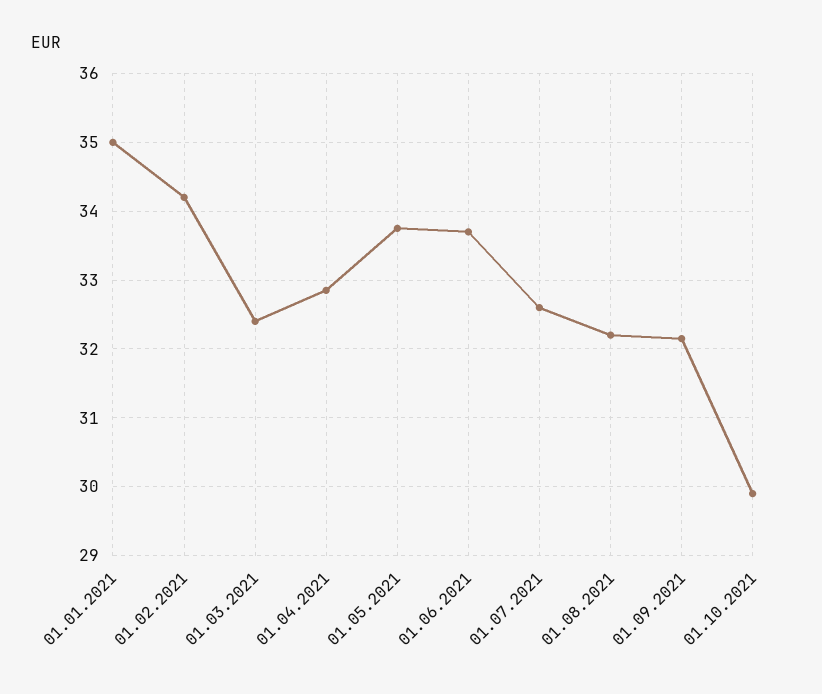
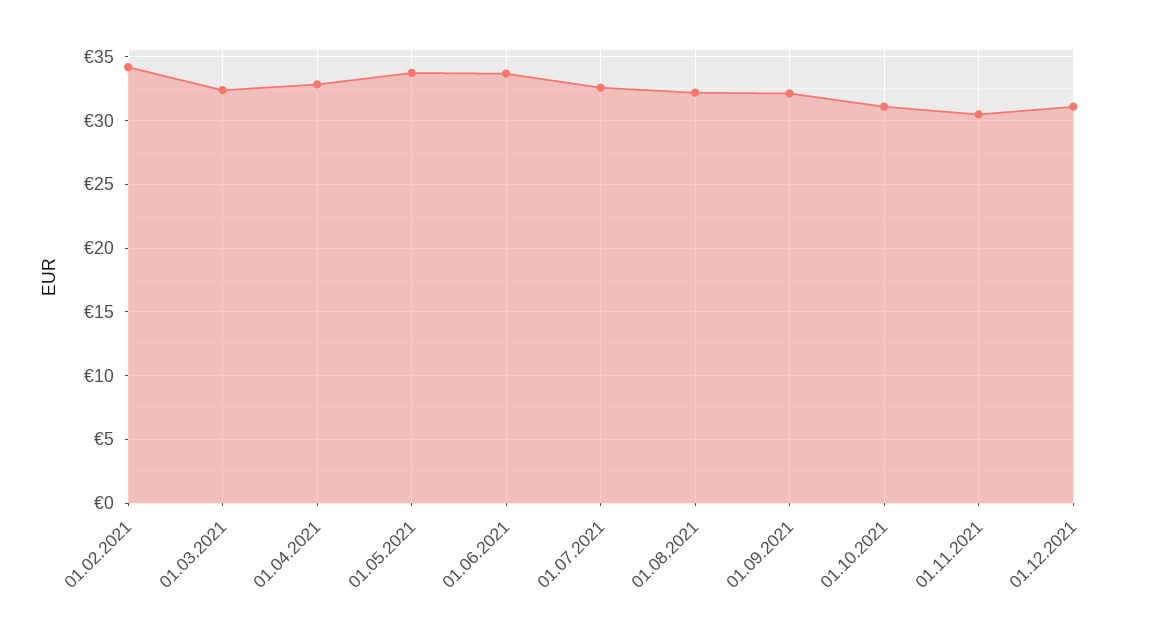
01.01.2021: 35 -> none
01.10.2021: 29.9 -> 31
01.11.2021: none -> 30.5
01.12.2021: none -> 31

